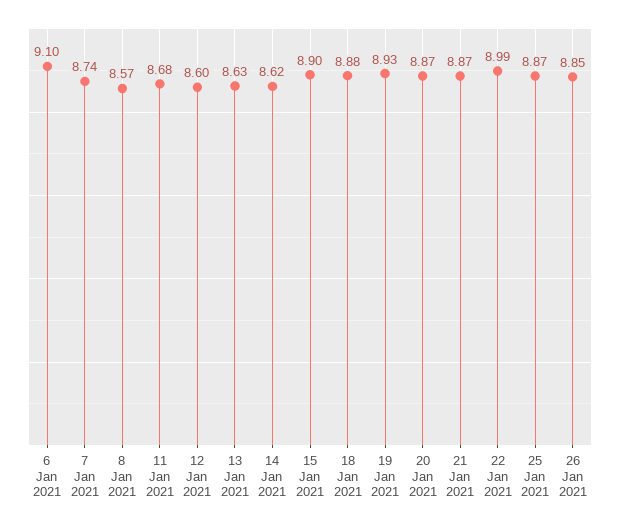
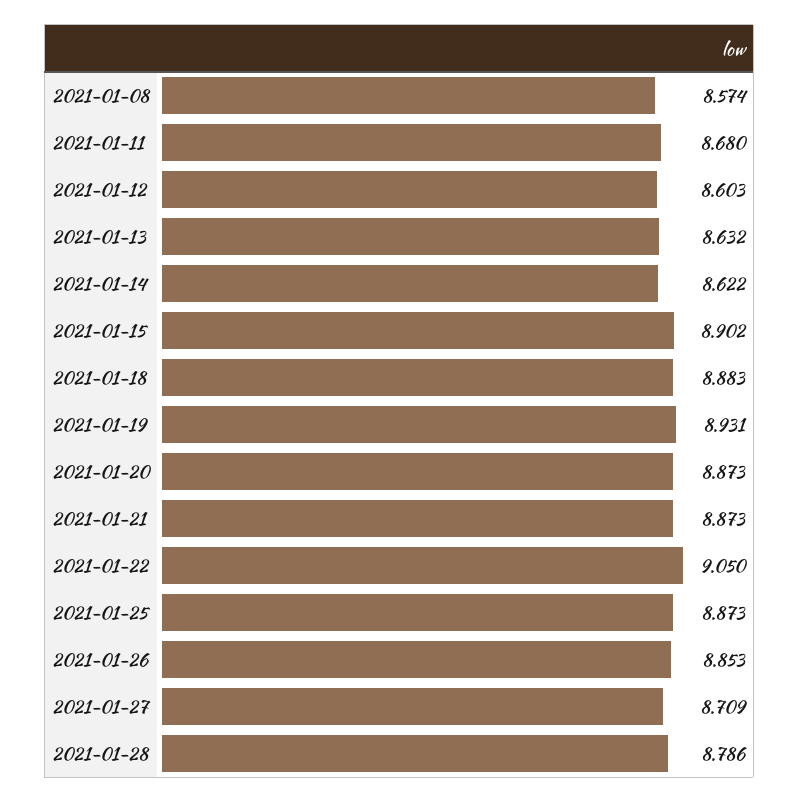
6 Jan 2021: 9.1 -> none
7 Jan 2021: 8.74 -> none
22 Jan 2021: 8.99 -> 9.05
2021-01-27: none -> 8.709
2021-01-28: none -> 8.786

